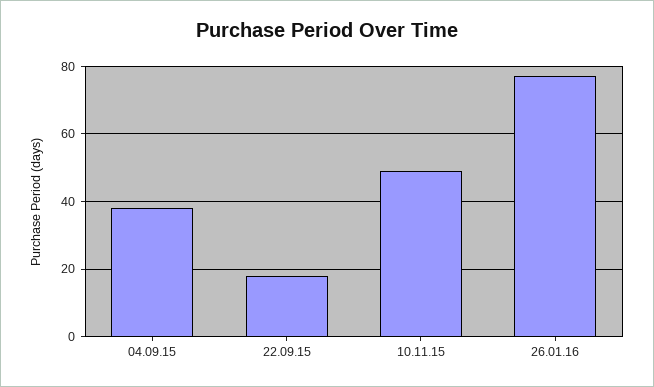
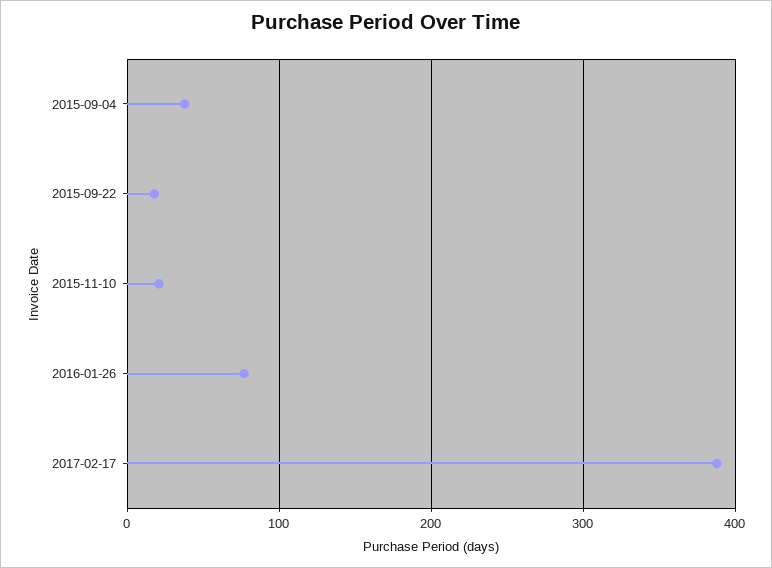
10.11.15: 50 -> 20
2017-02-17: none -> 390

